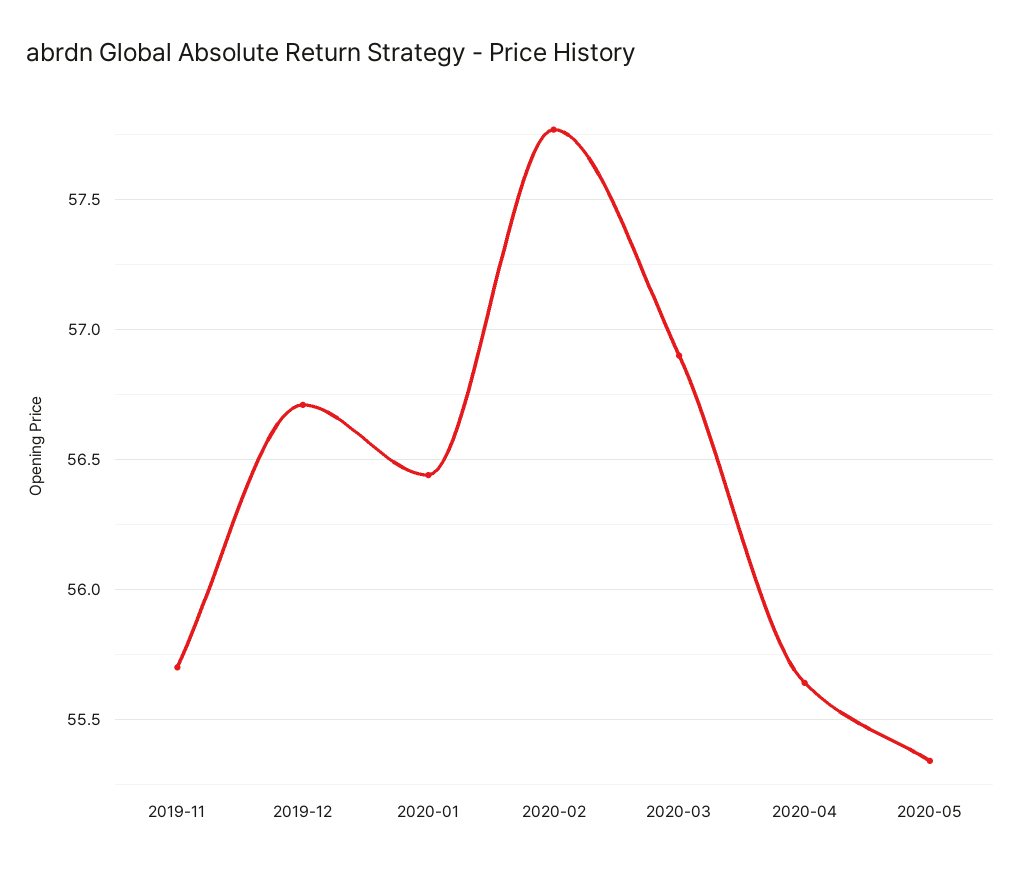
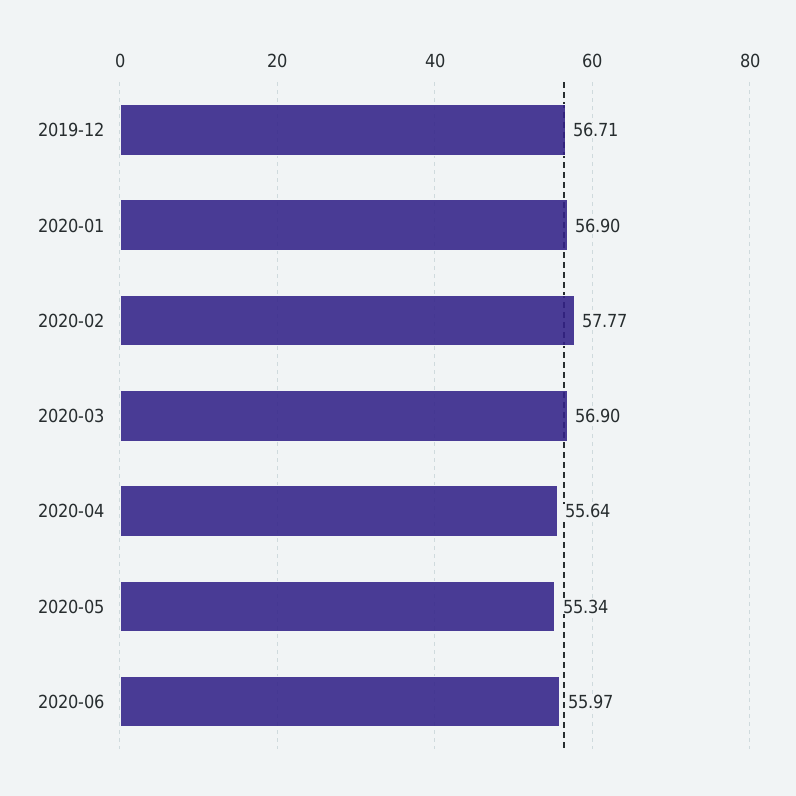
2019-11: 55.7 -> none
2020-01: 56.45 -> 56.9
2020-06: none -> 55.97

